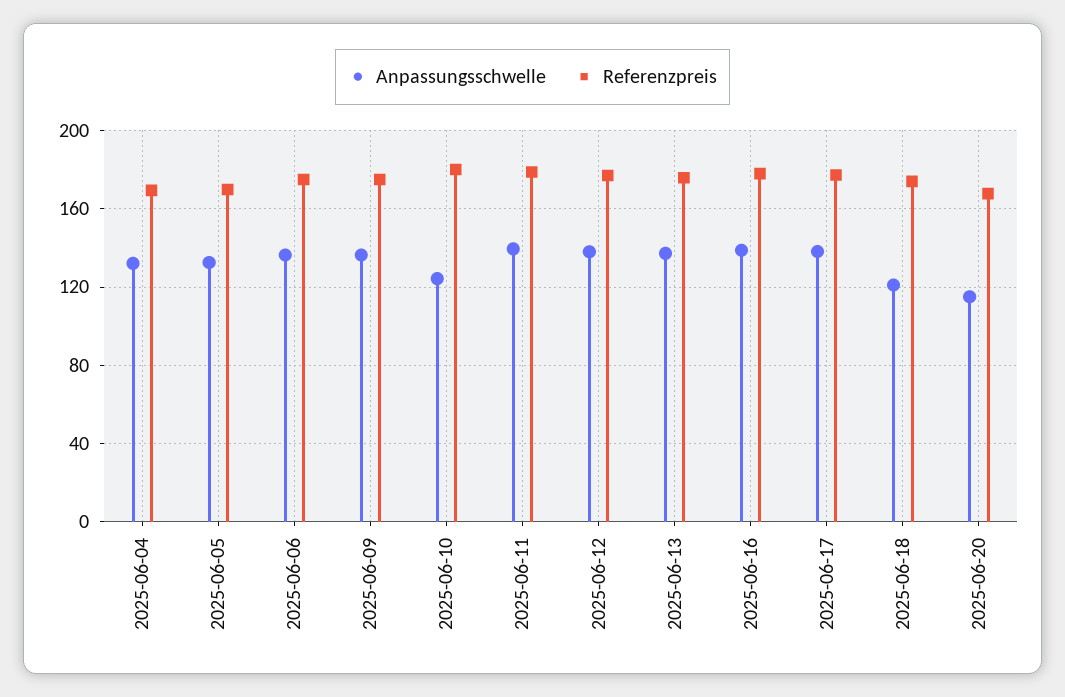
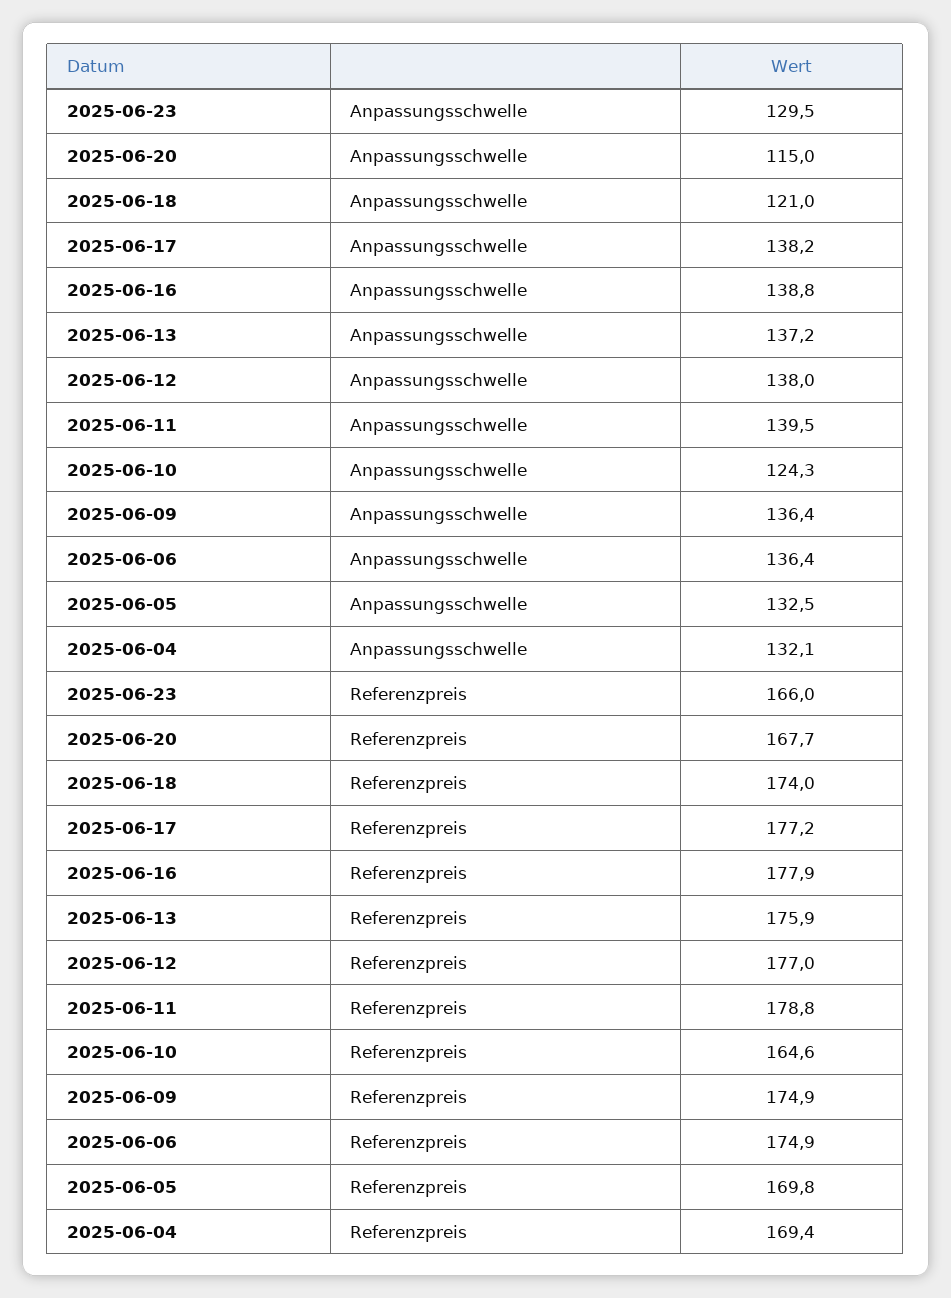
Referenzpreis, 2025-06-10: 180 -> 164.6
Anpassungsschwelle, 2025-06-23: none -> 129.5
Referenzpreis, 2025-06-23: none -> 166

